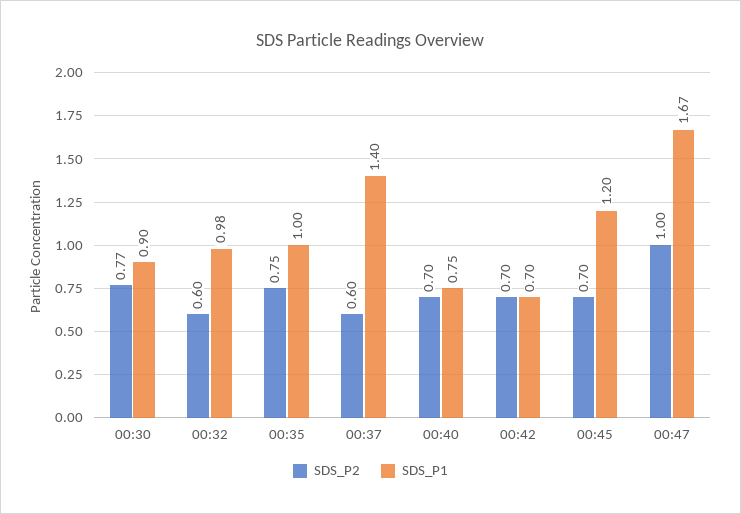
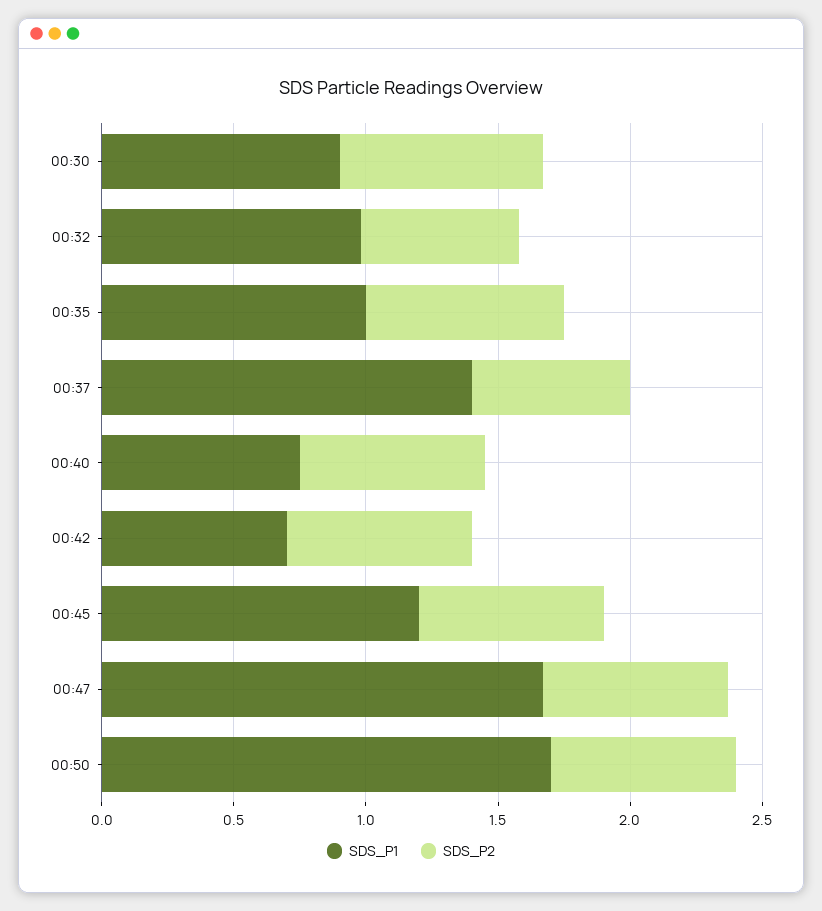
SDS_P2, 00:47: 1 -> 0.7
SDS_P1, 00:50: none -> 1.7
SDS_P2, 00:50: none -> 0.7

